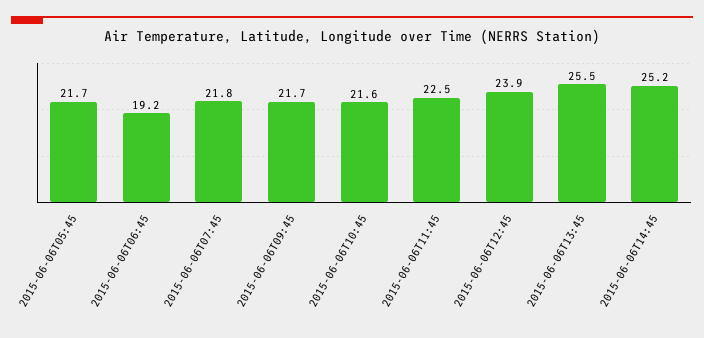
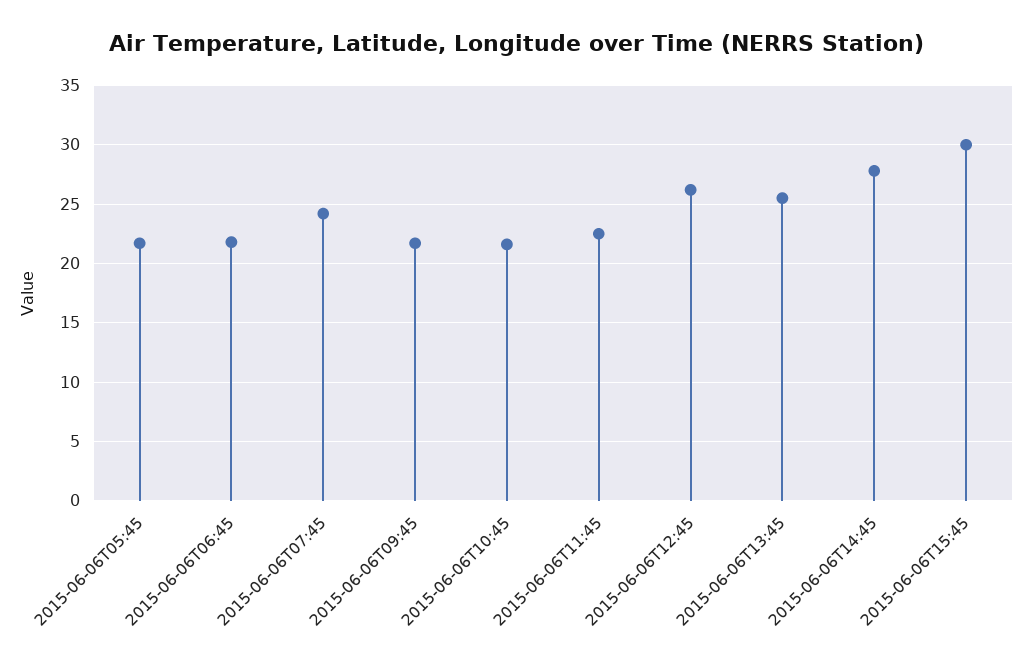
2015-06-06T06:45: 19.2 -> 22
2015-06-06T07:45: 21.8 -> 24
2015-06-06T12:45: 23.9 -> 26
2015-06-06T14:45: 25.2 -> 28
2015-06-06T15:45: none -> 30

